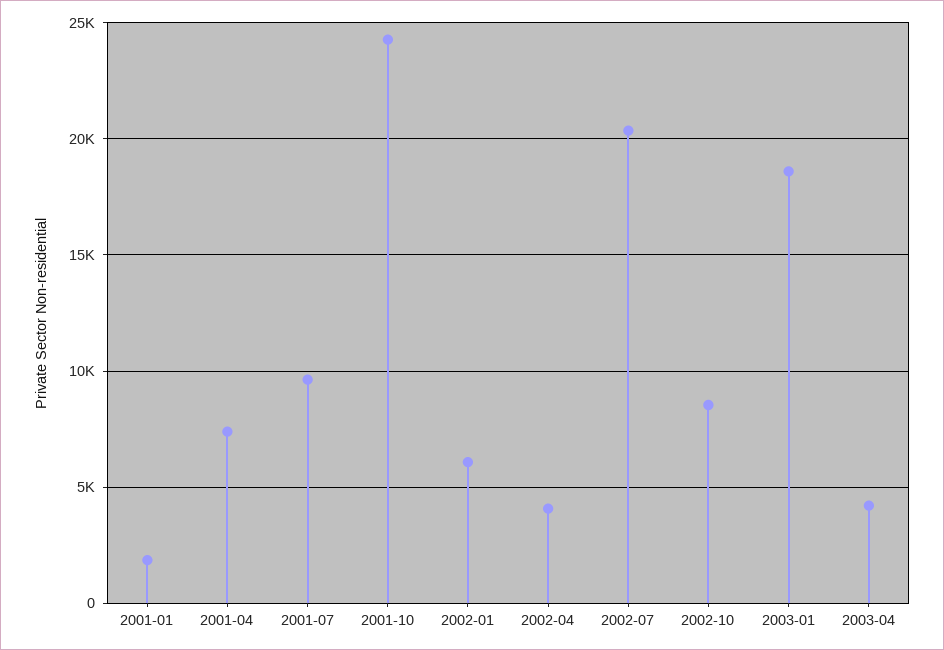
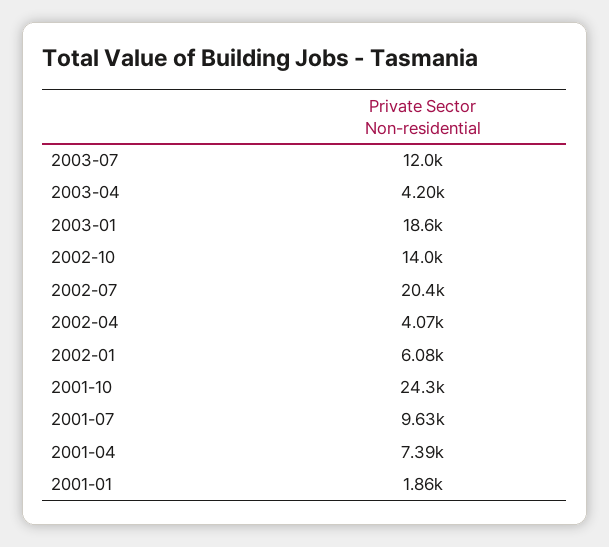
2002-10: 8500 -> 14000
2003-07: none -> 12000

